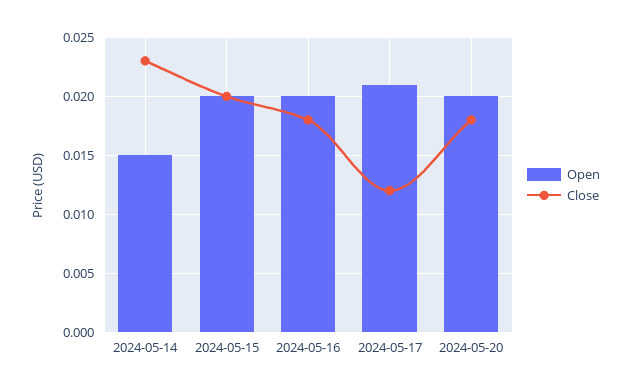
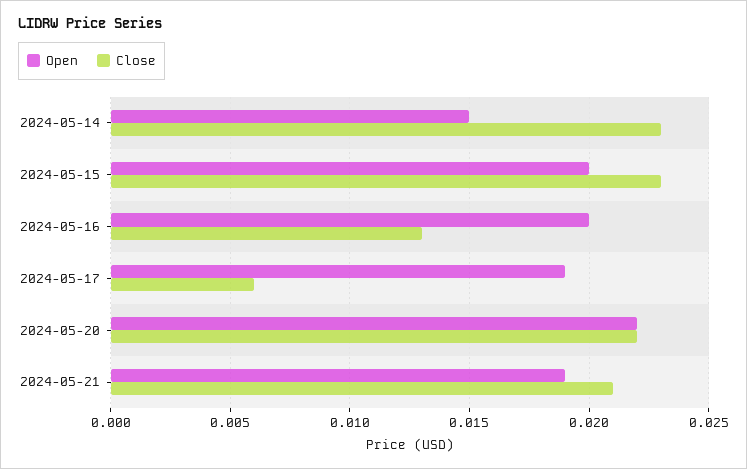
Close, 2024-05-15: 0.02 -> 0.023
Close, 2024-05-16: 0.018 -> 0.013
Open, 2024-05-17: 0.021 -> 0.019
Close, 2024-05-17: 0.012 -> 0.006
Open, 2024-05-20: 0.02 -> 0.022
Close, 2024-05-20: 0.018 -> 0.022
Open, 2024-05-21: none -> 0.019
Close, 2024-05-21: none -> 0.021

